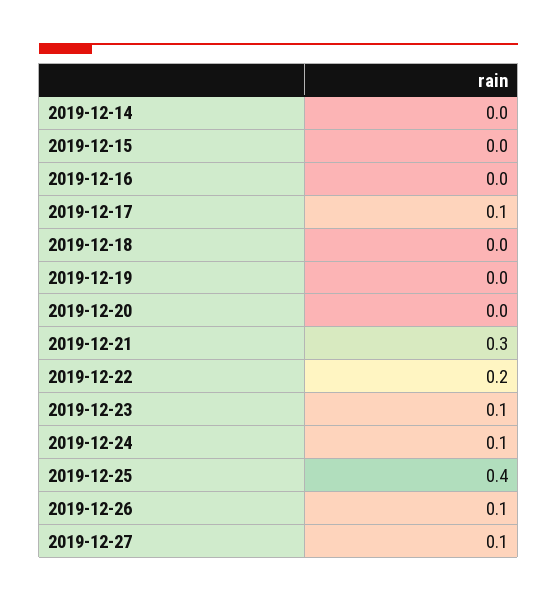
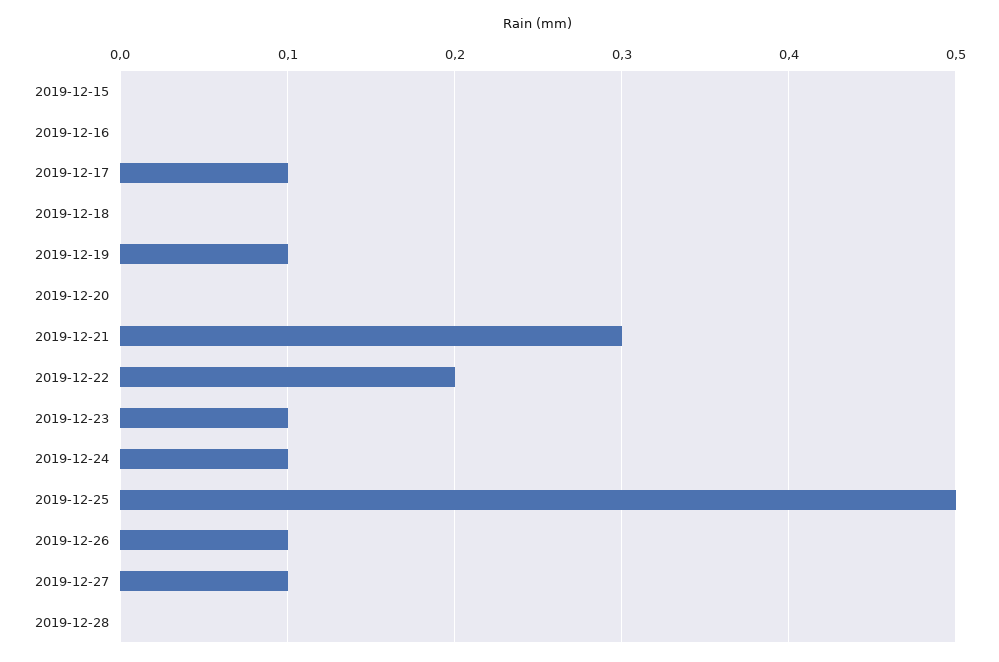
2019-12-14: 0 -> none
2019-12-19: 0 -> 0.1
2019-12-25: 0.4 -> 0.5
2019-12-28: none -> 0

